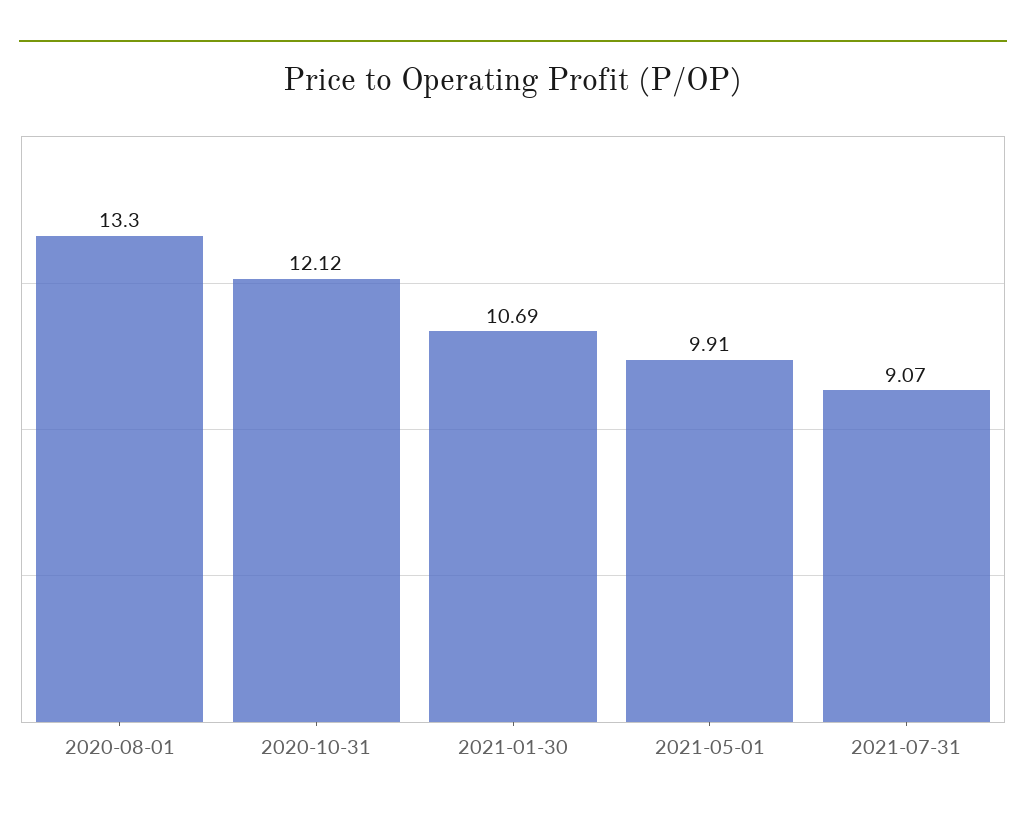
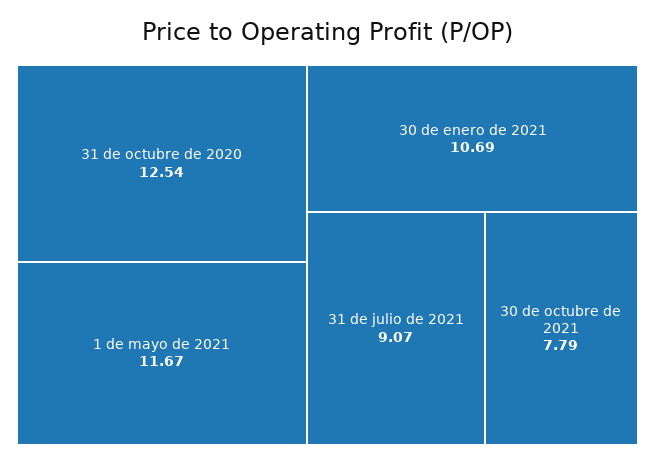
2020-08-01: 13.3 -> none
2020-10-31: 12.12 -> 12.54
2021-05-01: 9.91 -> 11.67
30 de octubre de 2021: none -> 7.79

